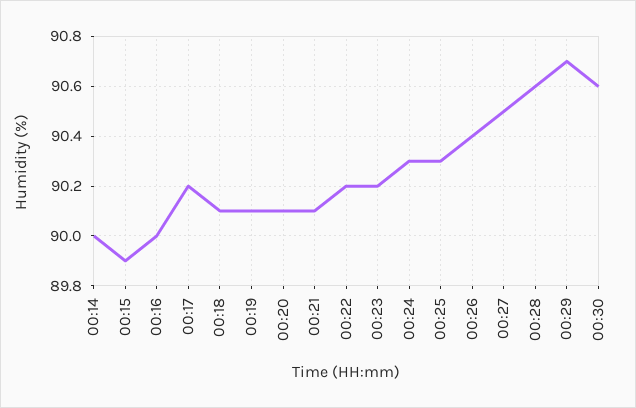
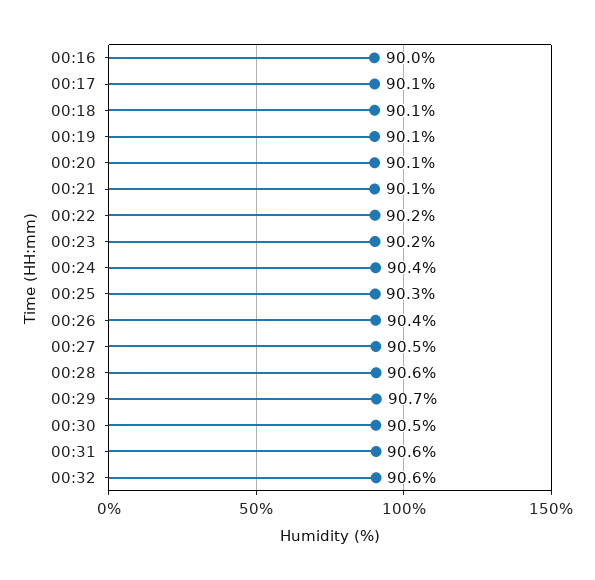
00:14: 90 -> none
00:15: 89.9 -> none
00:17: 90.2 -> 90.1
00:24: 90.3 -> 90.4
00:30: 90.6 -> 90.5
00:31: none -> 90.6
00:32: none -> 90.6

